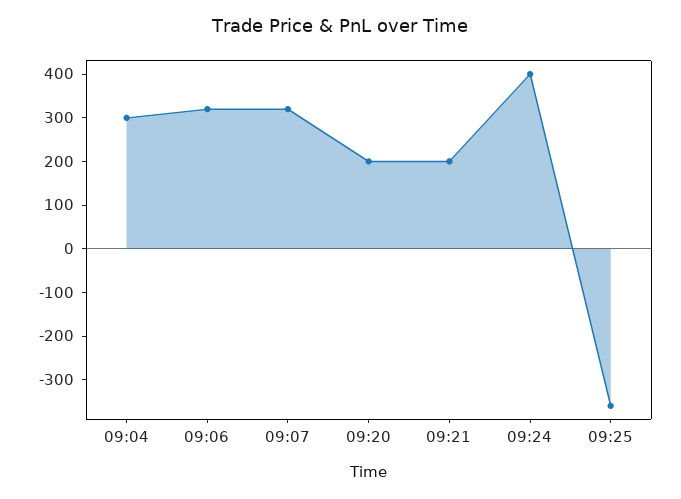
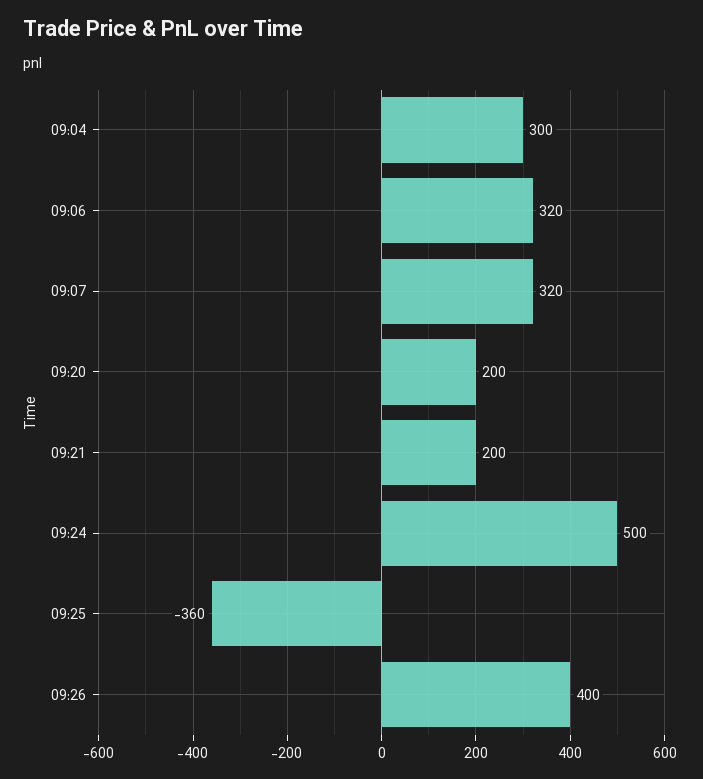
09:24: 400 -> 500
09:26: none -> 400

